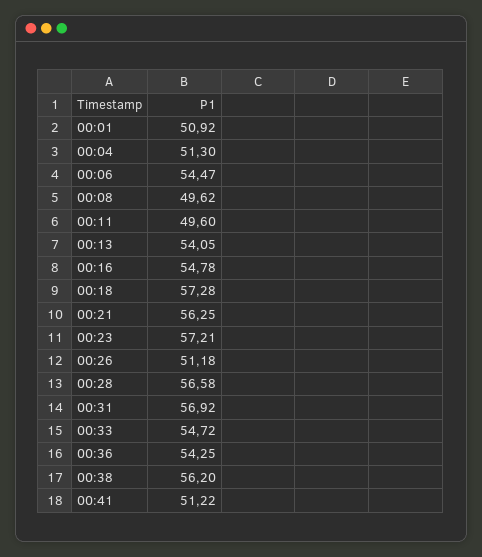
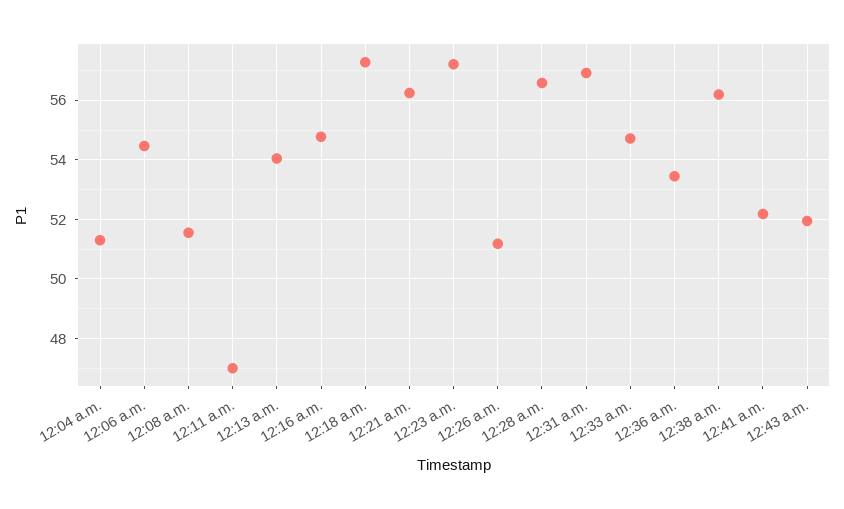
00:01: 50.92 -> none
00:08: 49.62 -> 51.5
00:11: 49.6 -> 47
00:36: 54.25 -> 53.5
00:41: 51.22 -> 52.25
12:43 a.m.: none -> 52

